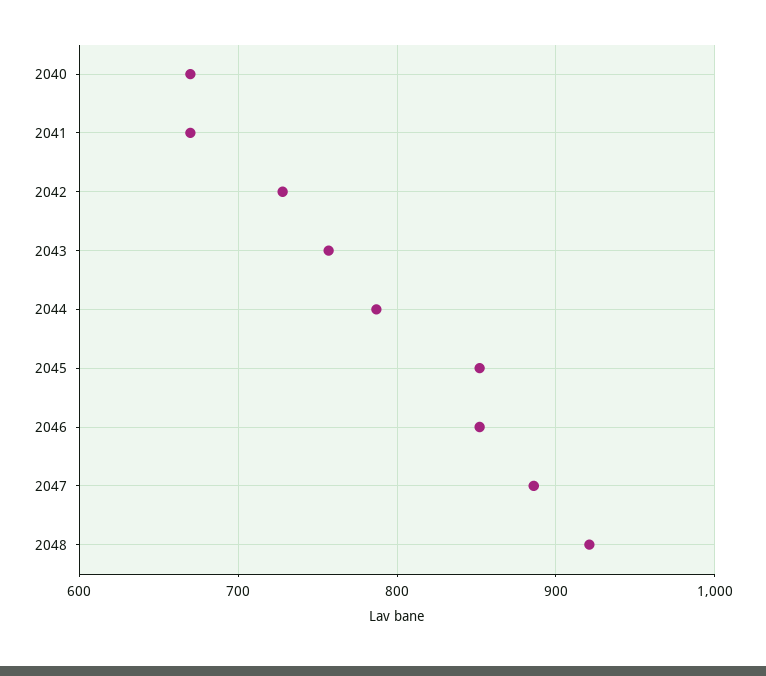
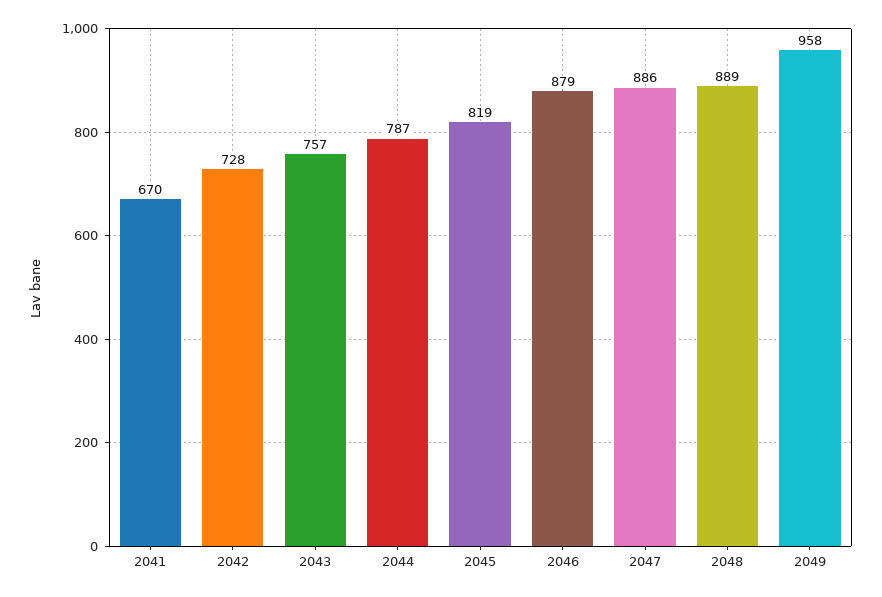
2040: 670 -> none
2045: 850 -> 819
2046: 850 -> 879
2048: 920 -> 889
2049: none -> 958

